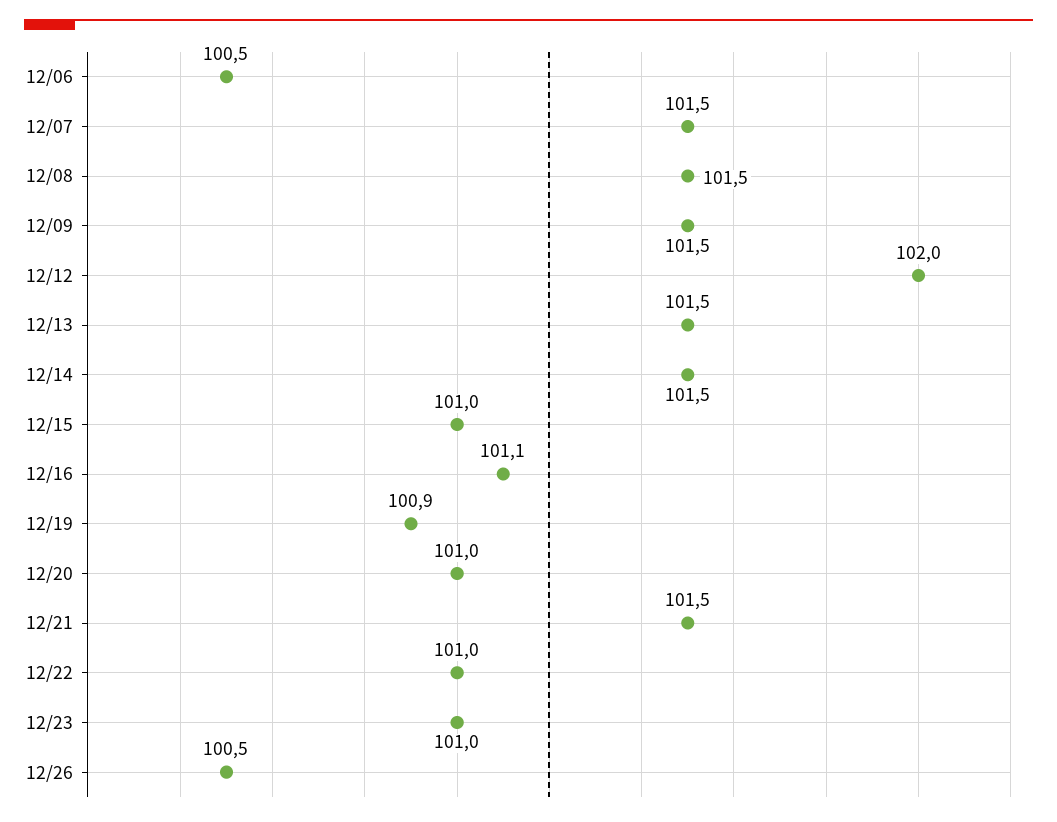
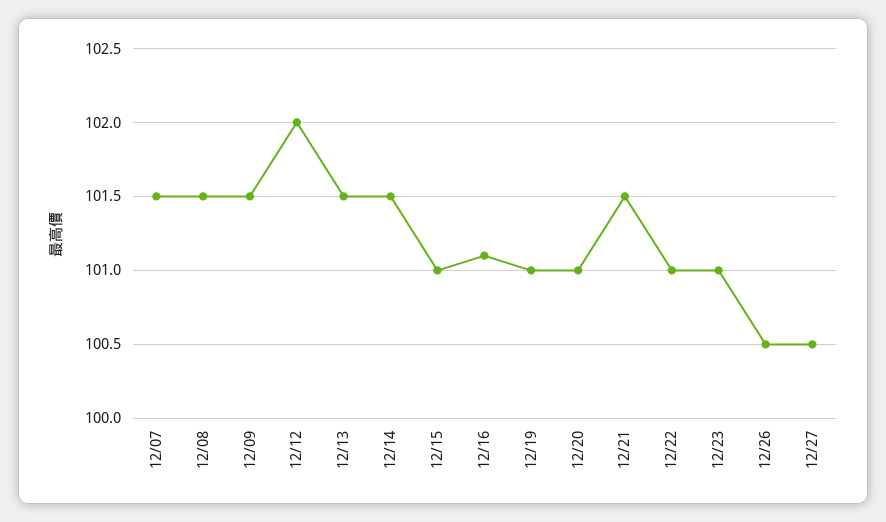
12/06: 100.5 -> none
12/19: 100.9 -> 101
12/27: none -> 100.5

